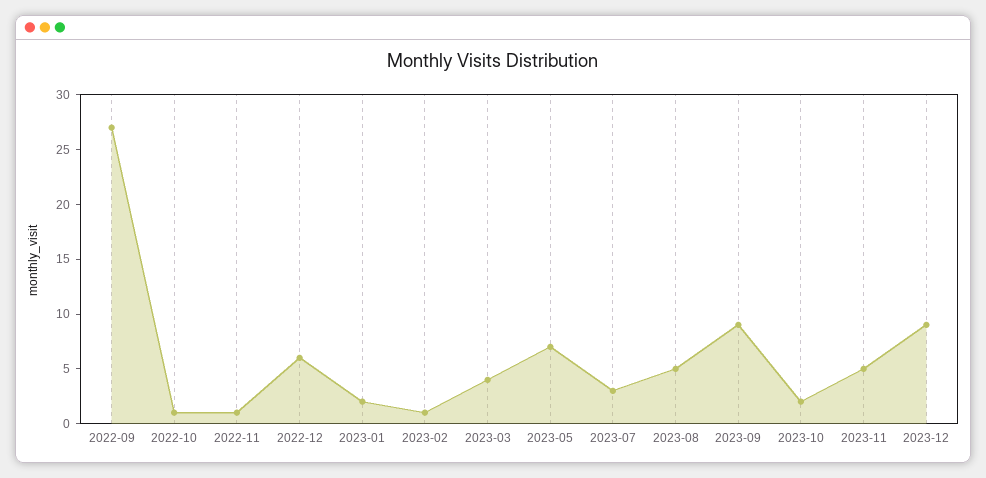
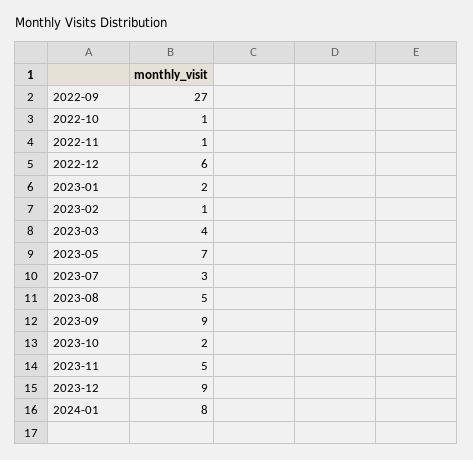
2024-01: none -> 8

